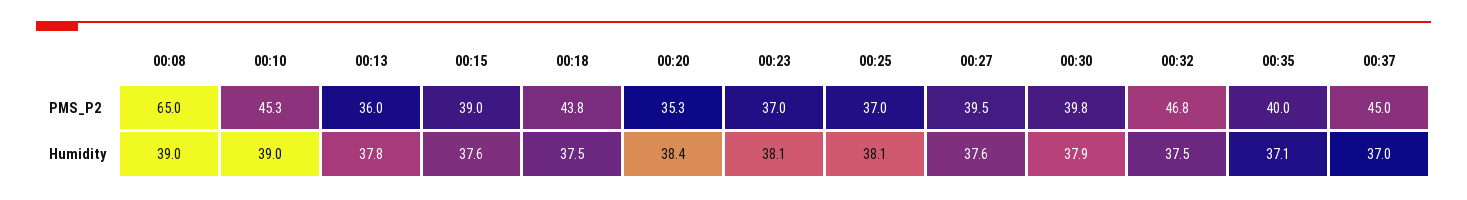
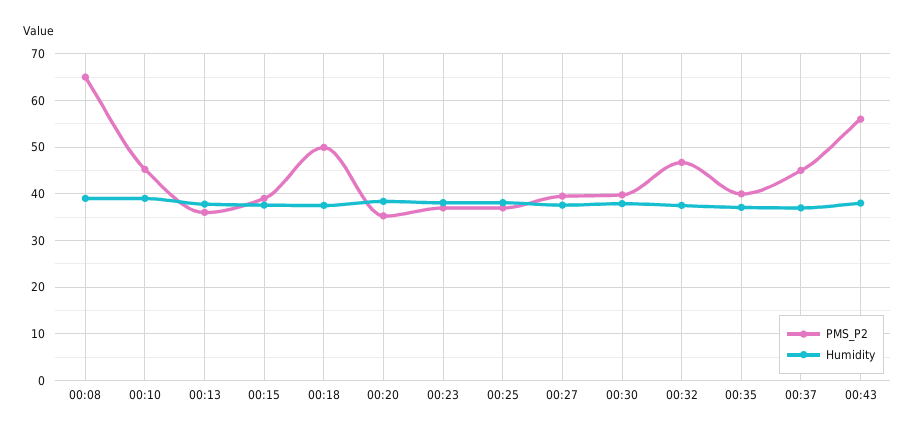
PMS_P2, 00:18: 43.8 -> 50
PMS_P2, 00:43: none -> 56
Humidity, 00:43: none -> 38

